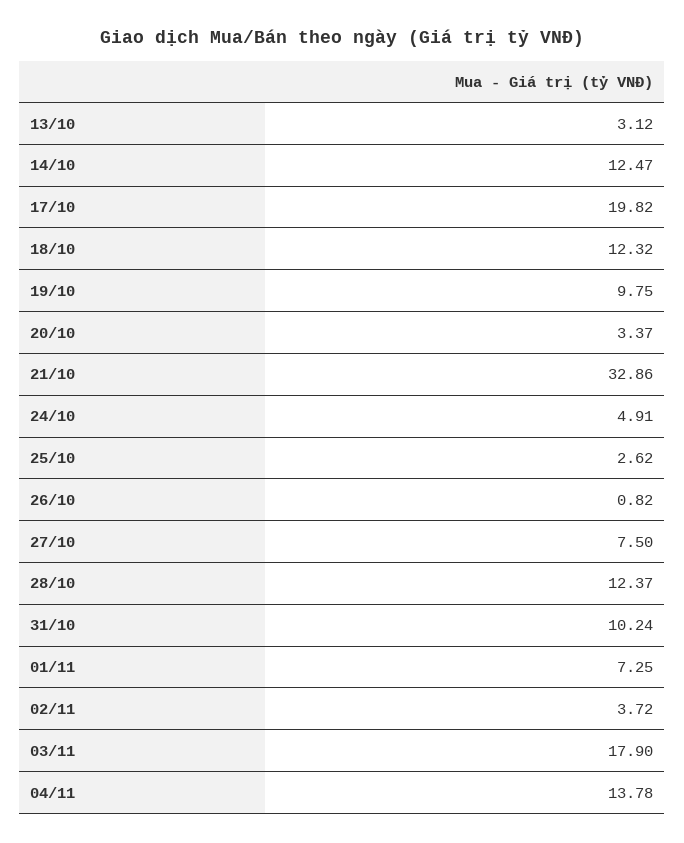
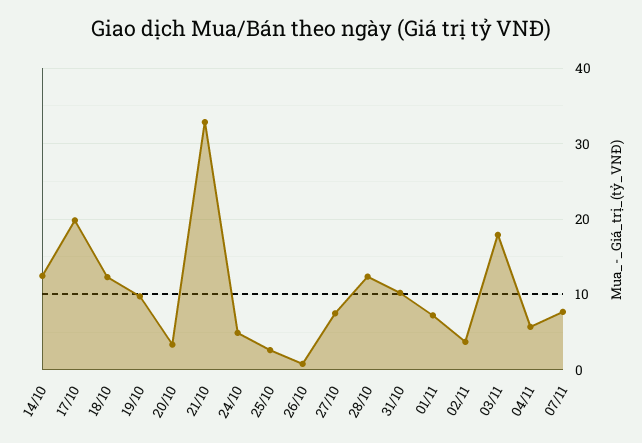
13/10: 3.12 -> none
04/11: 13.78 -> 6
07/11: none -> 8

